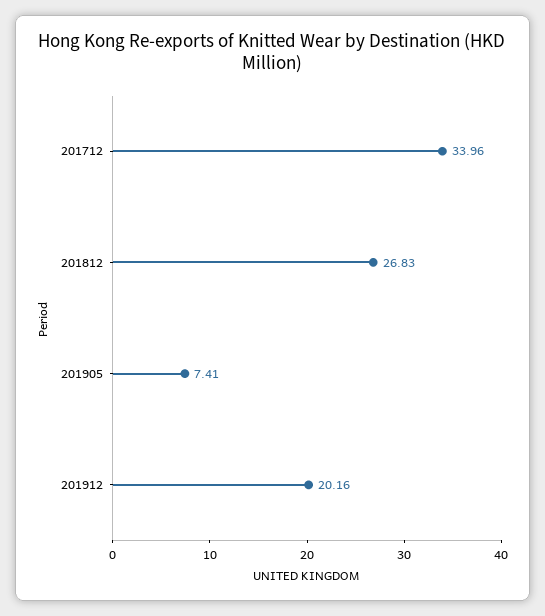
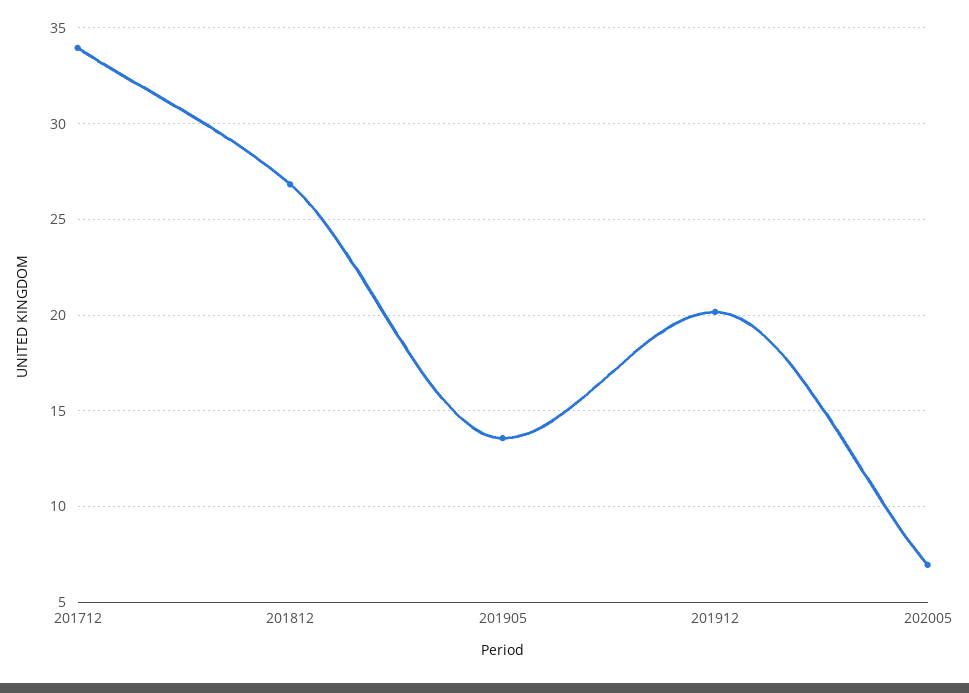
201905: 7.41 -> 13.5
202005: none -> 7

